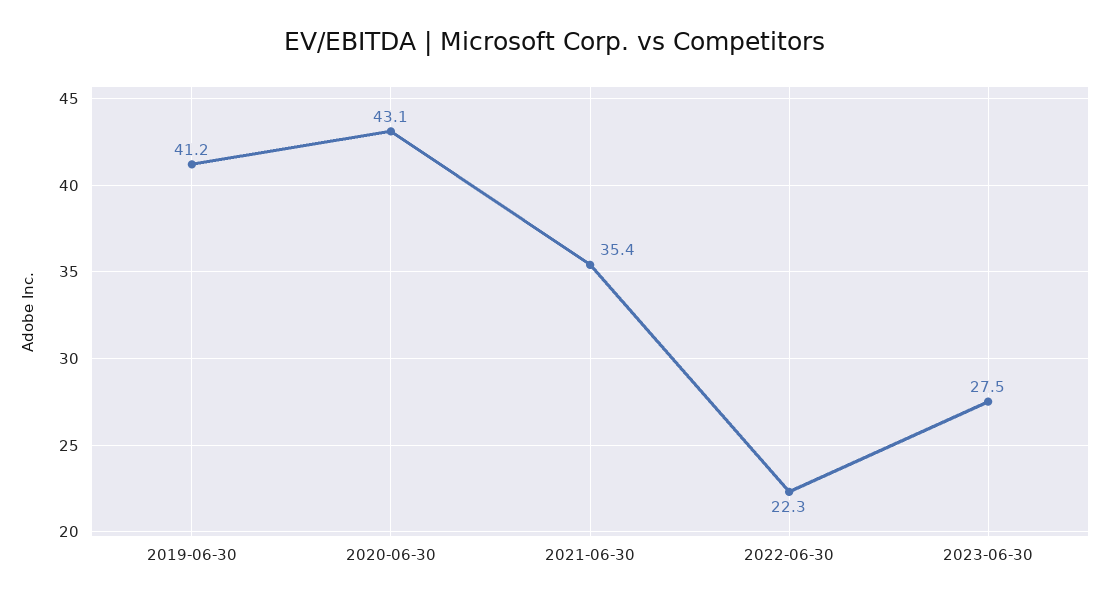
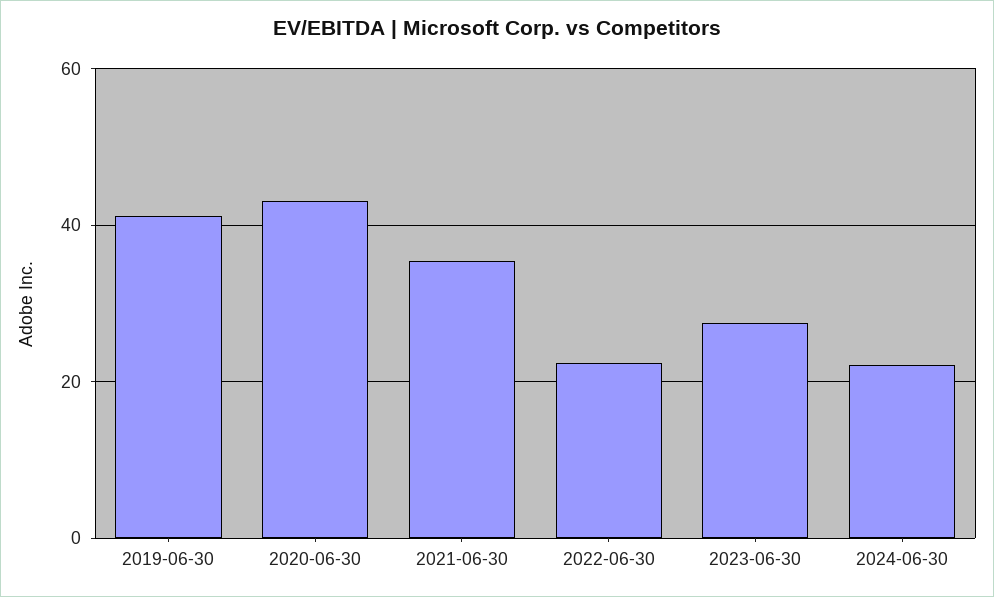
2024-06-30: none -> 22

